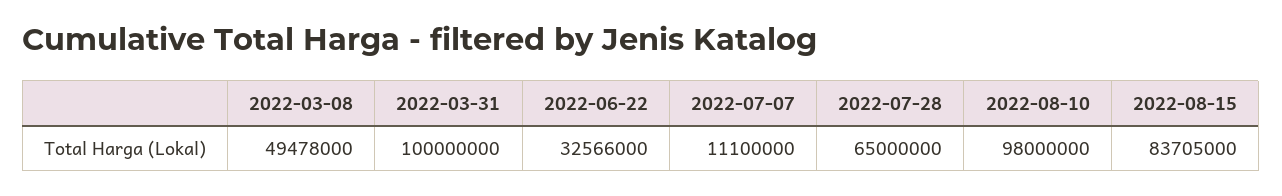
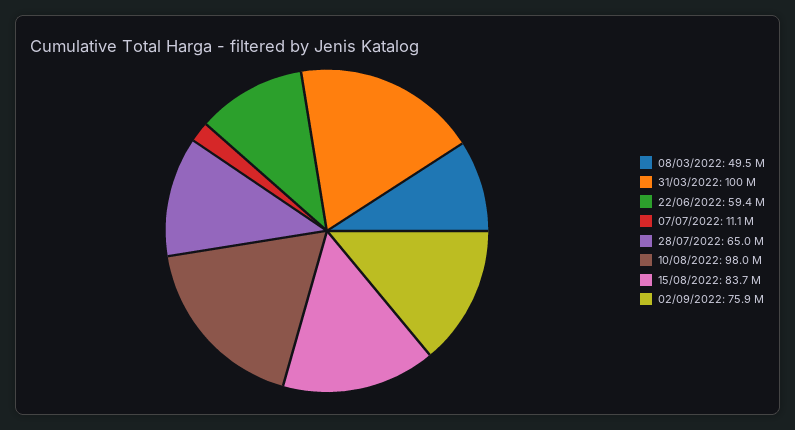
2022-06-22: 32566000 -> 59400000
02/09/2022: none -> 75900000

